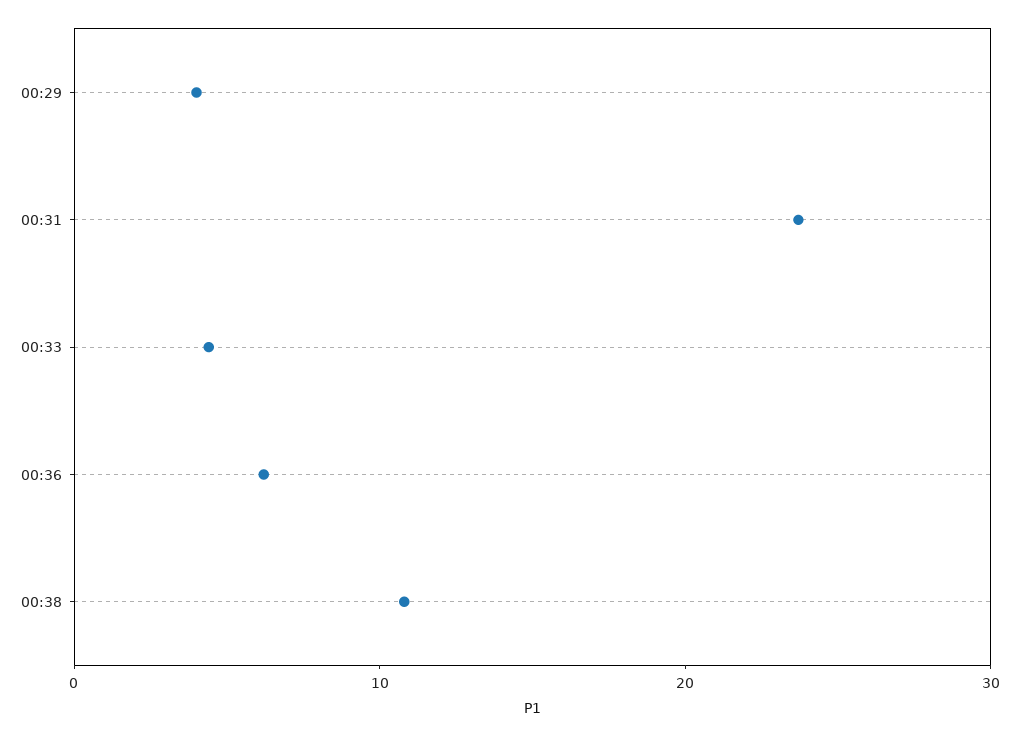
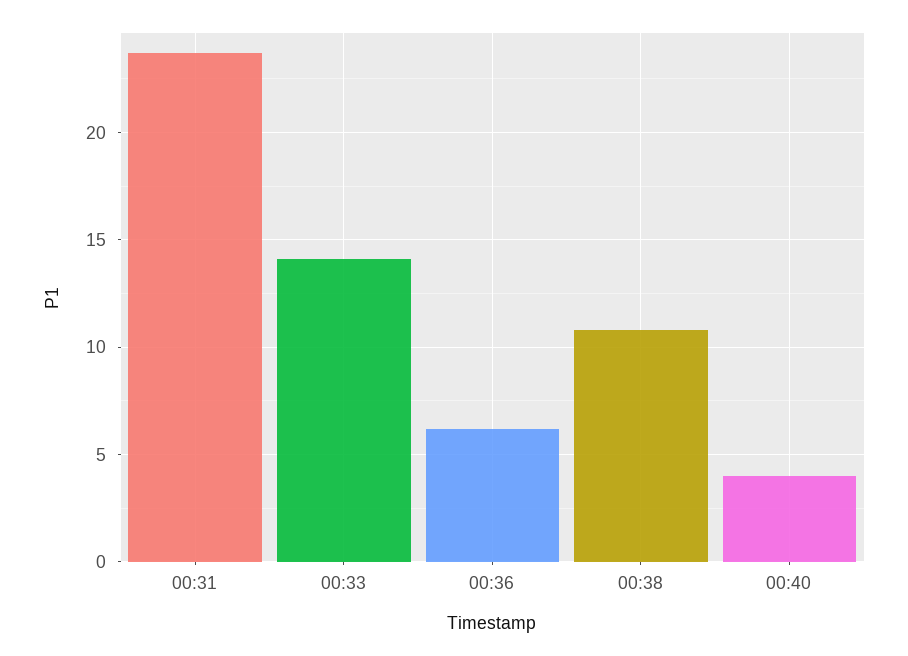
00:29: 4 -> none
00:33: 4 -> 14
00:40: none -> 4

